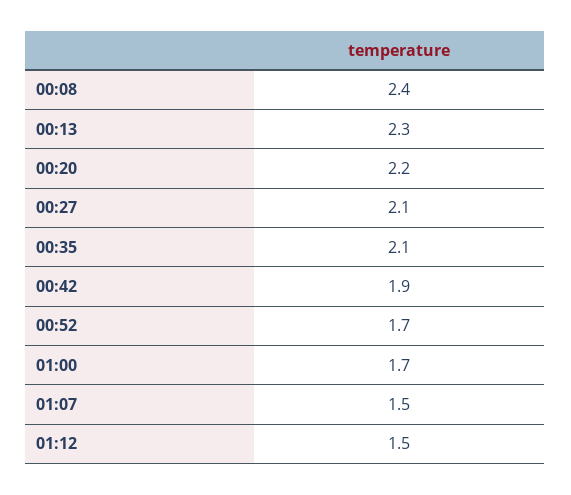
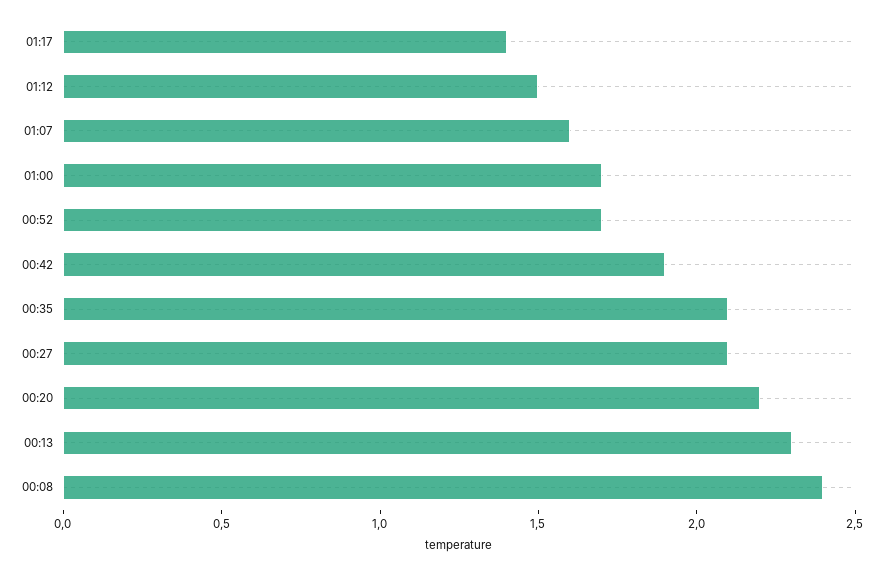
01:07: 1.5 -> 1.6
01:17: none -> 1.4

